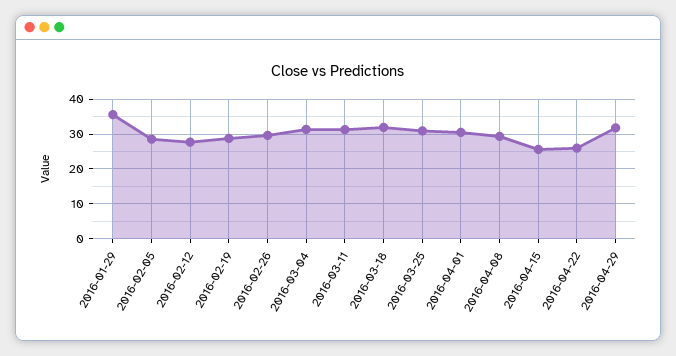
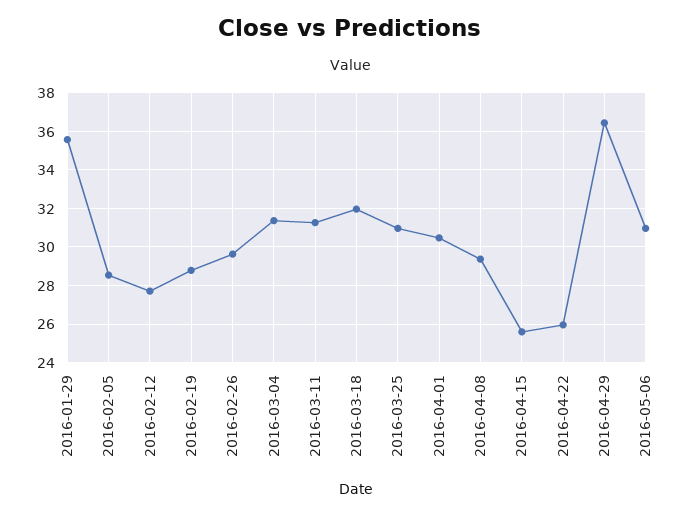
2016-04-29: 32 -> 36.5
2016-05-06: none -> 31

